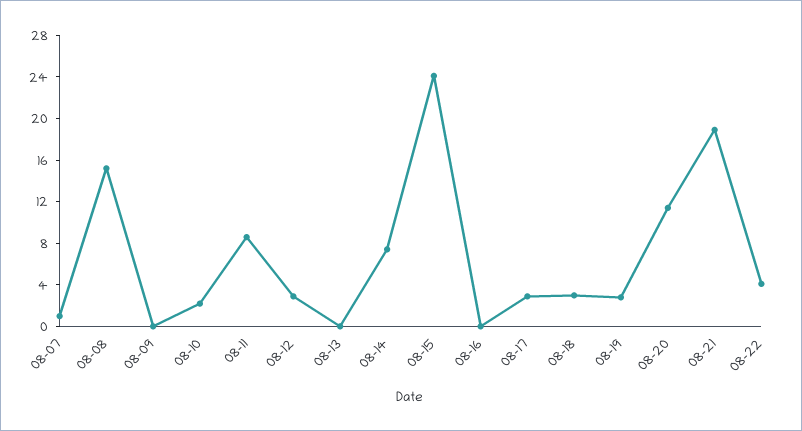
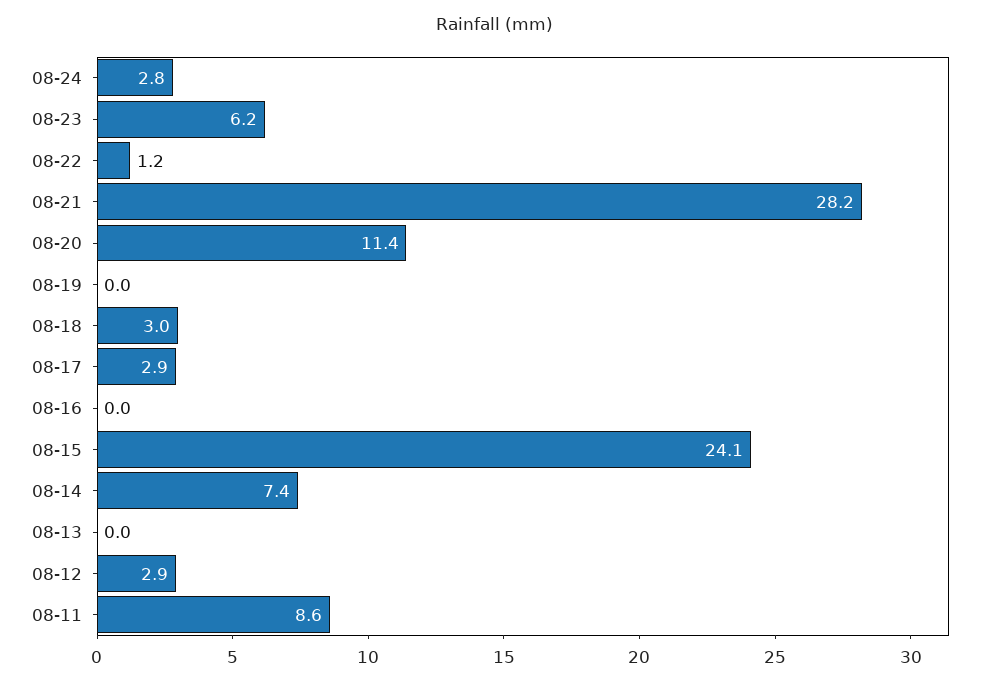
08-07: 1 -> none
08-08: 15 -> none
08-09: 0 -> none
08-10: 2 -> none
08-19: 3 -> 0
08-21: 19 -> 28.2
08-22: 4 -> 1.2
08-24: none -> 2.8
08-23: none -> 6.2

